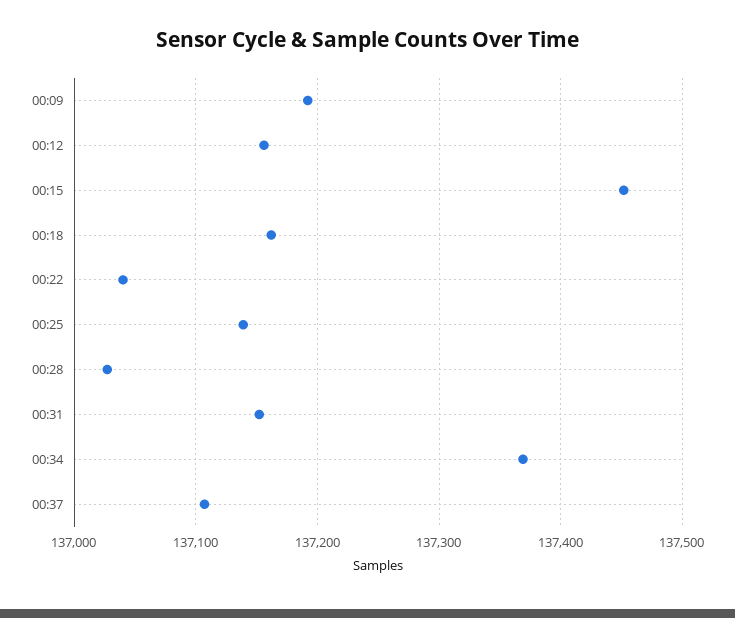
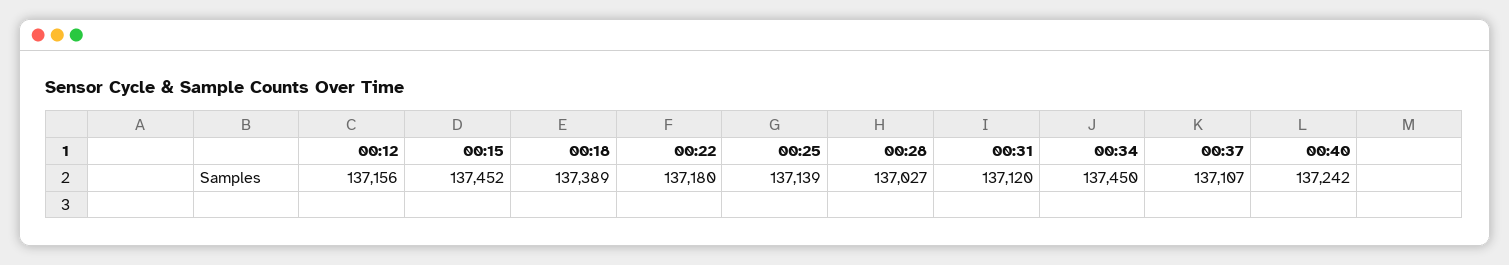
00:09: 137190 -> none
00:18: 137160 -> 137389
00:22: 137040 -> 137180
00:31: 137150 -> 137120
00:34: 137370 -> 137450
00:40: none -> 137242

